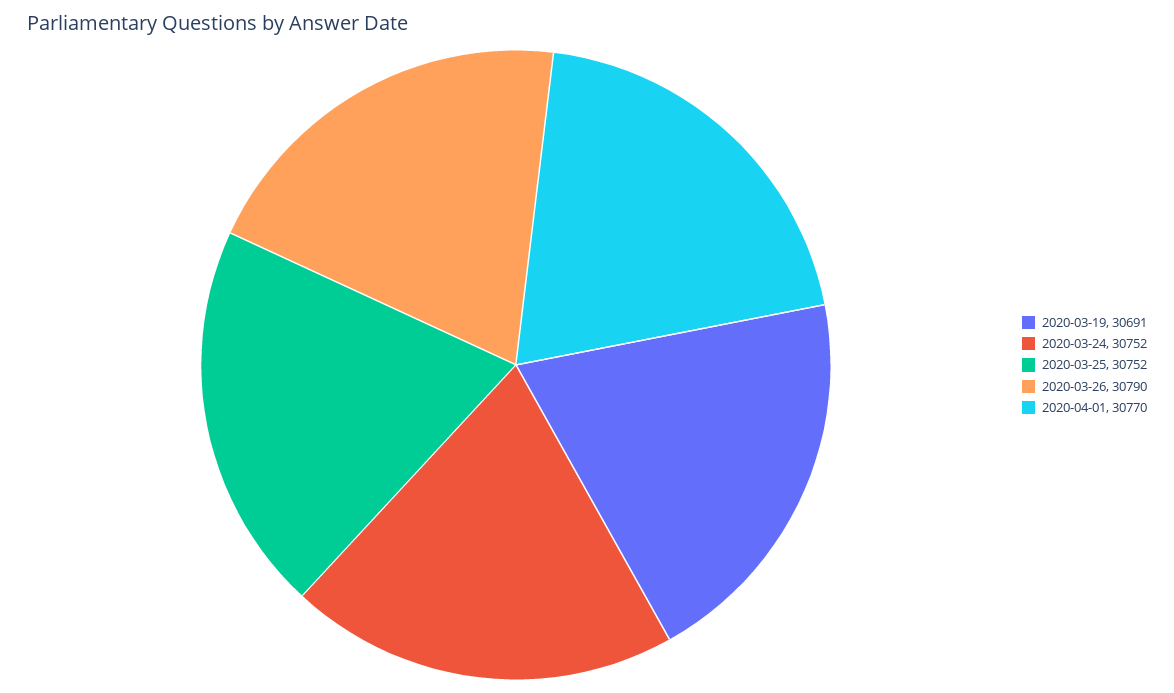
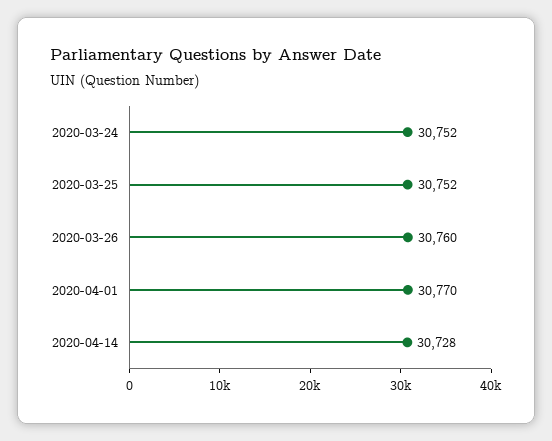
2020-03-19: 30691 -> none
2020-03-26: 30790 -> 30760
2020-04-14: none -> 30728

